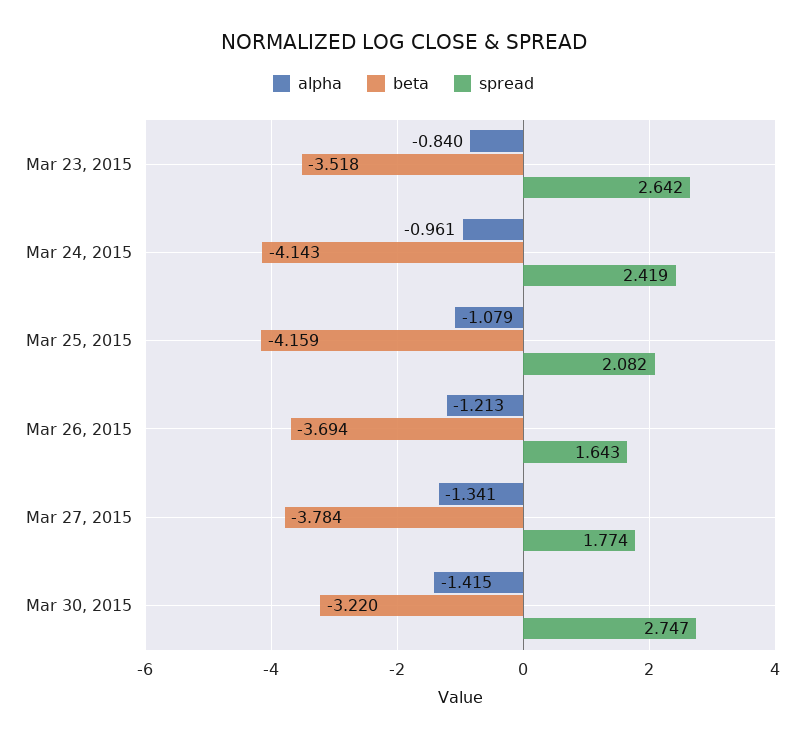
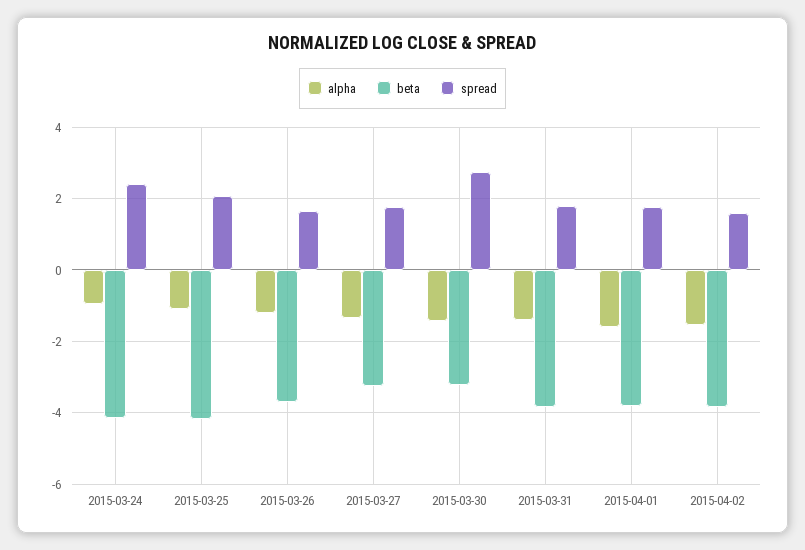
alpha, Mar 23, 2015: -0.84 -> none
beta, Mar 23, 2015: -3.518 -> none
spread, Mar 23, 2015: 2.642 -> none
beta, Mar 27, 2015: -3.784 -> -3.2
alpha, 2015-03-31: none -> -1.4
beta, 2015-03-31: none -> -3.8
spread, 2015-03-31: none -> 1.8
alpha, 2015-04-01: none -> -1.6
beta, 2015-04-01: none -> -3.8
spread, 2015-04-01: none -> 1.8
alpha, 2015-04-02: none -> -1.6
beta, 2015-04-02: none -> -3.8
spread, 2015-04-02: none -> 1.6

